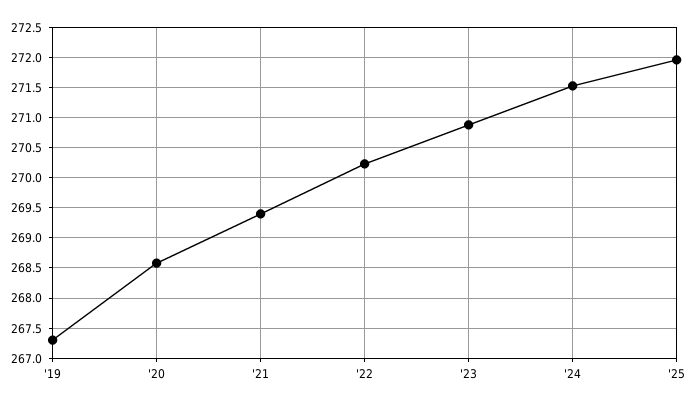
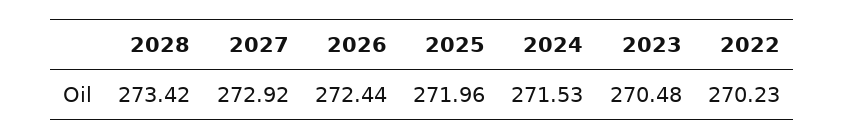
'19: 267.3 -> none
'20: 268.6 -> none
'21: 269.4 -> none
'23: 270.9 -> 270.48
2028: none -> 273.42
2027: none -> 272.92
2026: none -> 272.44

